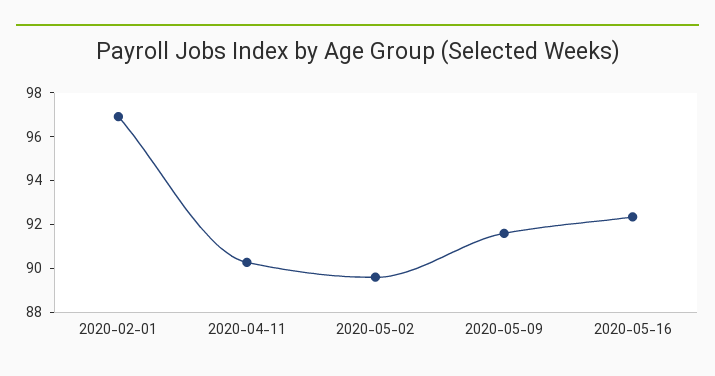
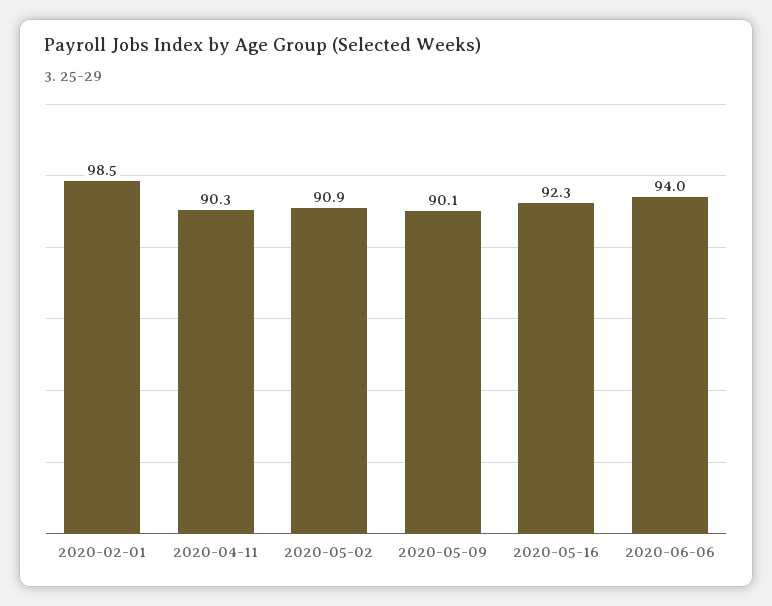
2020-02-01: 97 -> 98.5
2020-05-02: 89.5 -> 90.9
2020-05-09: 91.5 -> 90.1
2020-06-06: none -> 94

